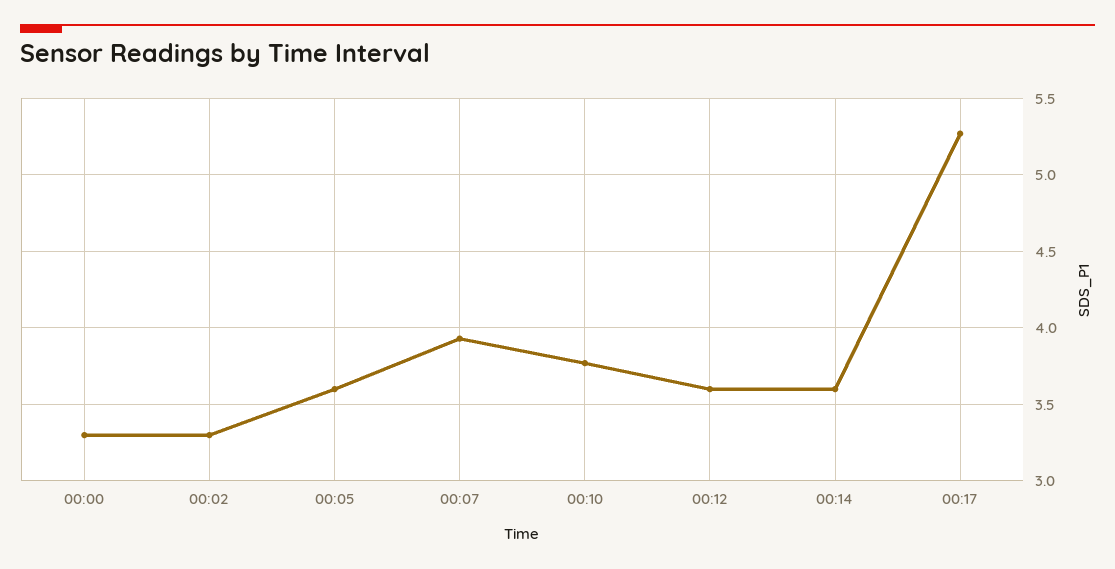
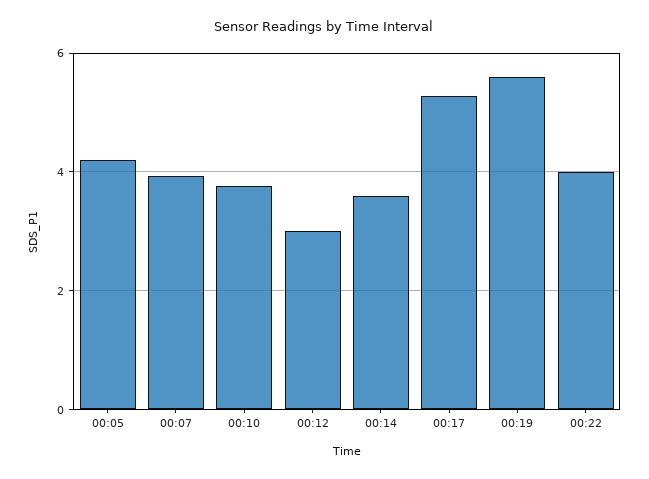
00:00: 3.3 -> none
00:02: 3.3 -> none
00:05: 3.6 -> 4.2
00:12: 3.6 -> 3
00:19: none -> 5.6
00:22: none -> 4

